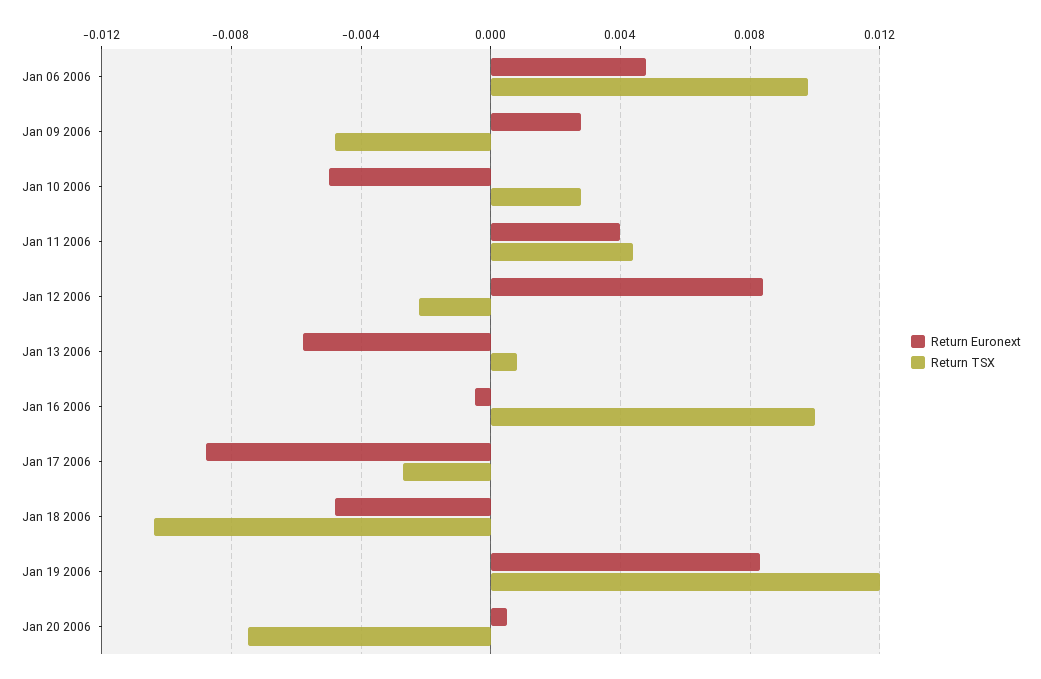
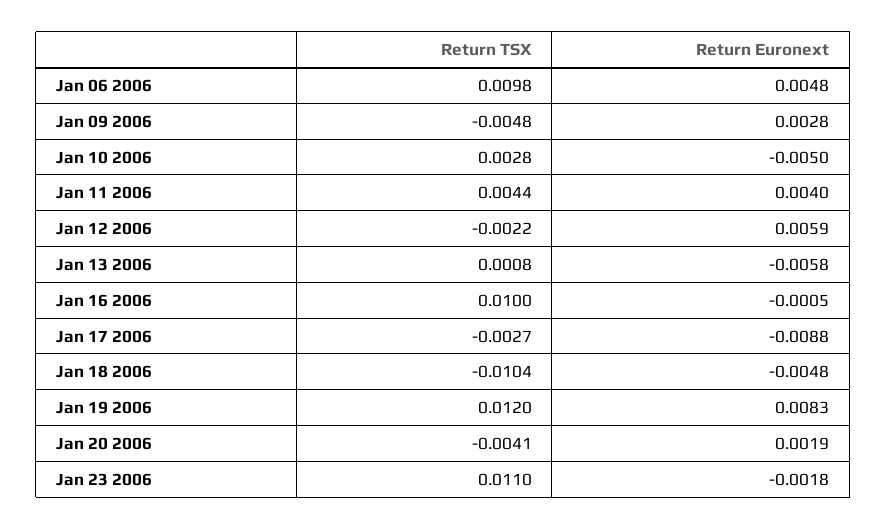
Return Euronext, Jan 12 2006: 0.0085 -> 0.0059
Return Euronext, Jan 20 2006: 0.0005 -> 0.0019
Return TSX, Jan 20 2006: -0.0075 -> -0.0041
Return TSX, Jan 23 2006: none -> 0.011
Return Euronext, Jan 23 2006: none -> -0.0018

